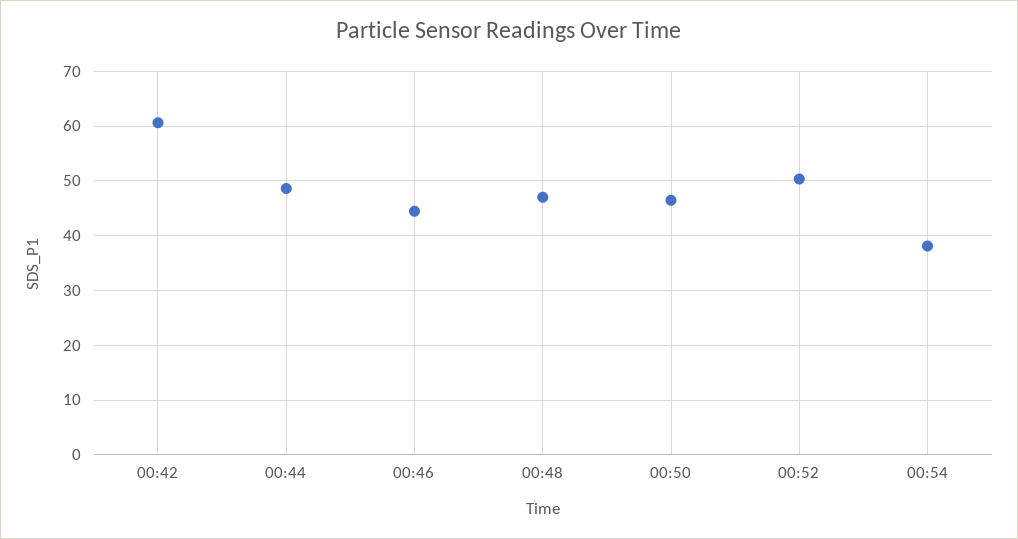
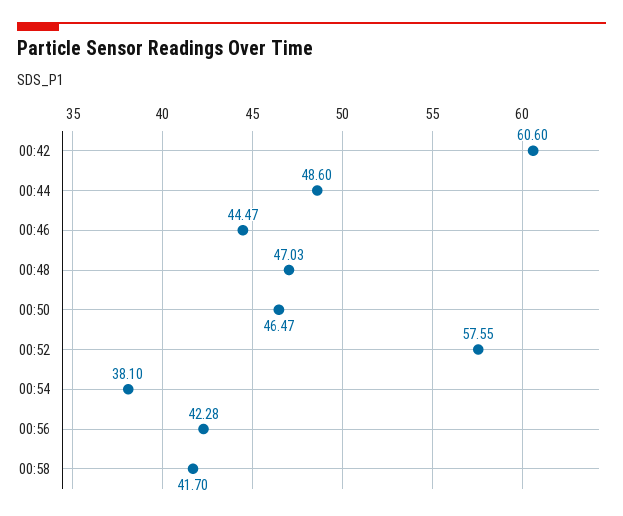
00:52: 50 -> 57.55
00:56: none -> 42.28
00:58: none -> 41.7

